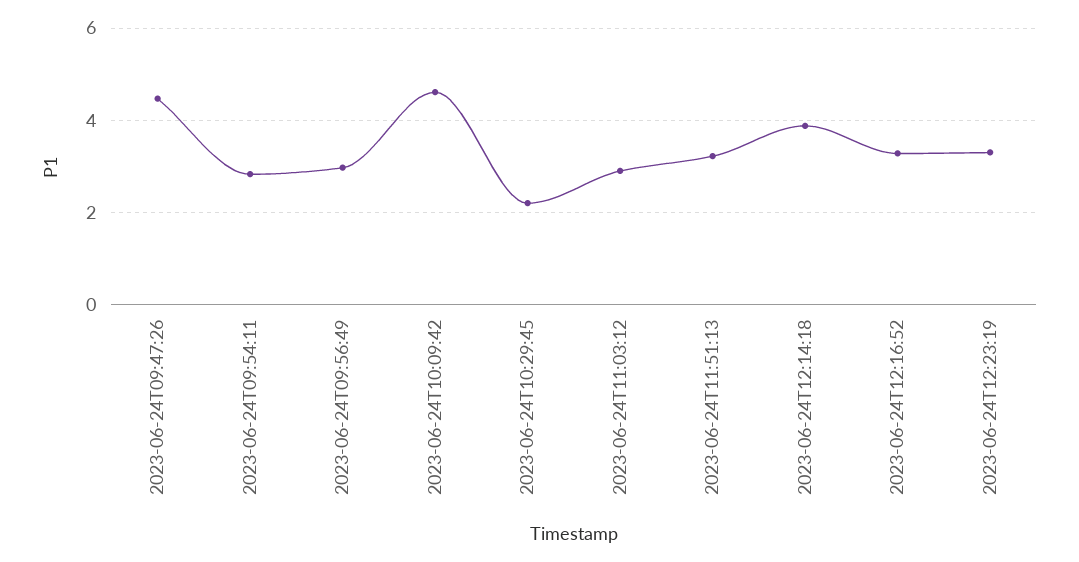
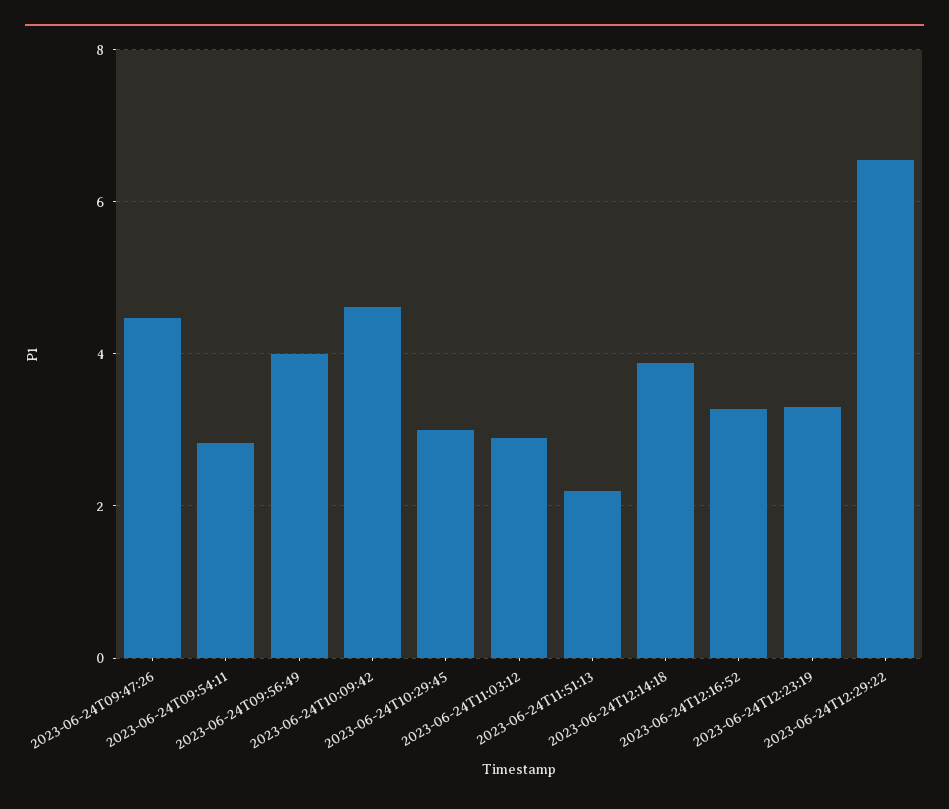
2023-06-24T09:56:49: 3 -> 4
2023-06-24T10:29:45: 2.2 -> 3
2023-06-24T11:51:13: 3.2 -> 2.2
2023-06-24T12:29:22: none -> 6.6

